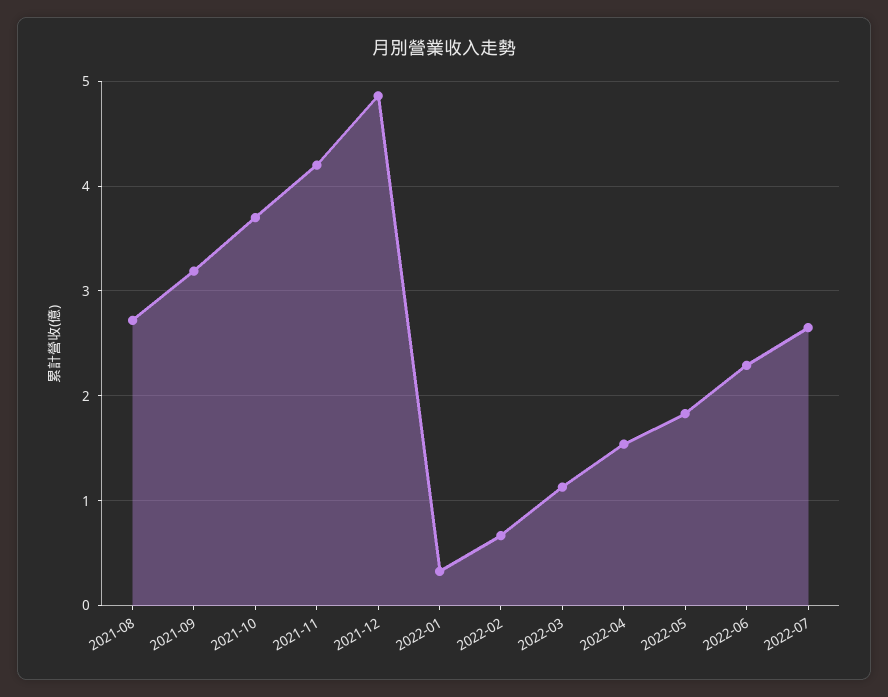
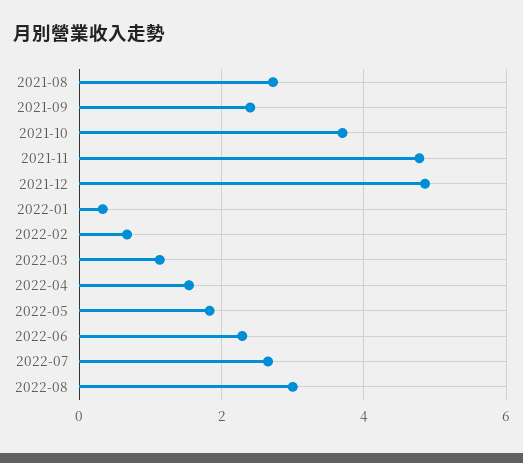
2021-09: 3.2 -> 2.4
2021-11: 4.2 -> 4.8
2022-08: none -> 3

